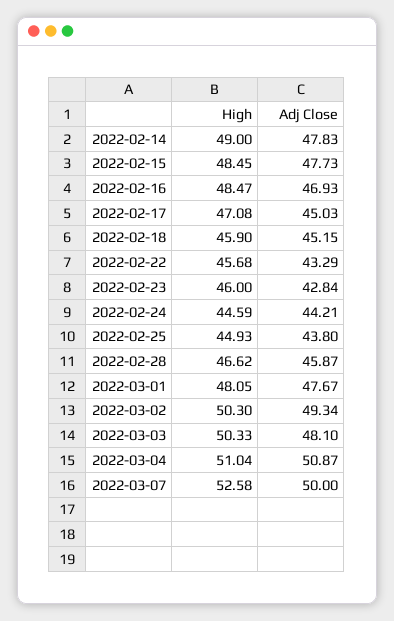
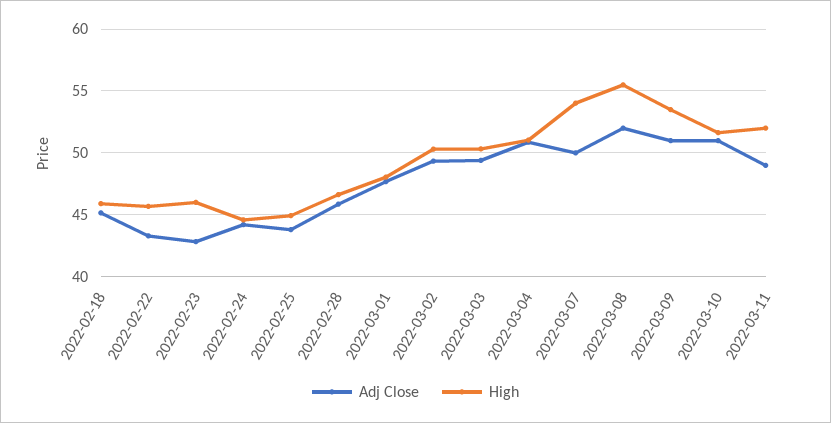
High, 2022-02-14: 49 -> none
Adj Close, 2022-02-14: 47.83 -> none
High, 2022-02-15: 48.45 -> none
Adj Close, 2022-02-15: 47.73 -> none
High, 2022-02-16: 48.47 -> none
Adj Close, 2022-02-16: 46.93 -> none
High, 2022-02-17: 47.08 -> none
Adj Close, 2022-02-17: 45.03 -> none
Adj Close, 2022-03-03: 48.1 -> 49.5
High, 2022-03-07: 52.58 -> 54
Adj Close, 2022-03-08: none -> 52
High, 2022-03-08: none -> 55.5
Adj Close, 2022-03-09: none -> 51
High, 2022-03-09: none -> 53.5
Adj Close, 2022-03-10: none -> 51
High, 2022-03-10: none -> 51.5
Adj Close, 2022-03-11: none -> 49
High, 2022-03-11: none -> 52

